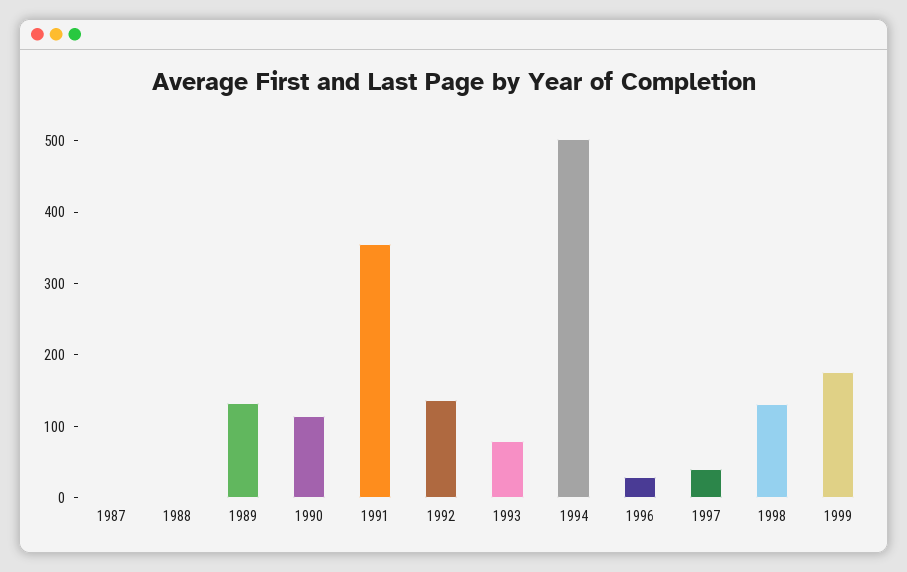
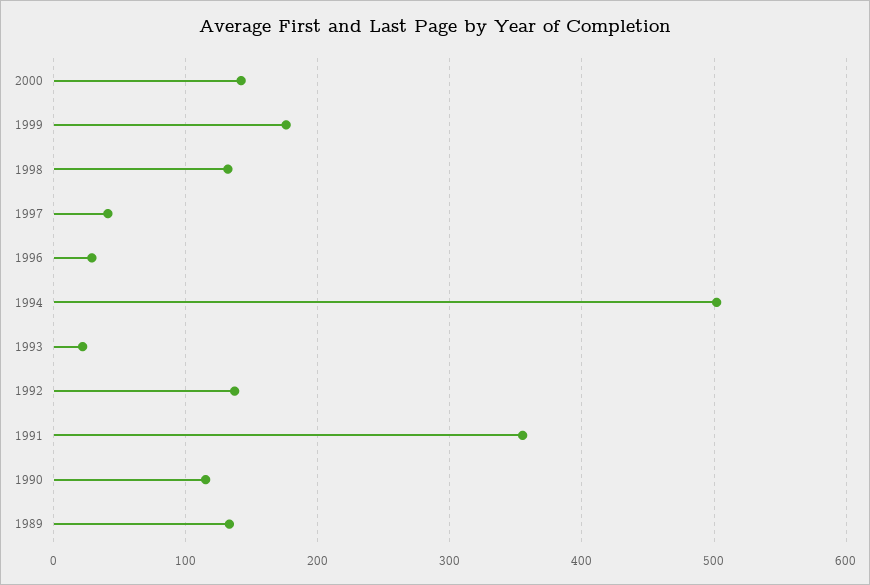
1987: 0 -> none
1988: 0 -> none
1993: 80 -> 20
2000: none -> 140

